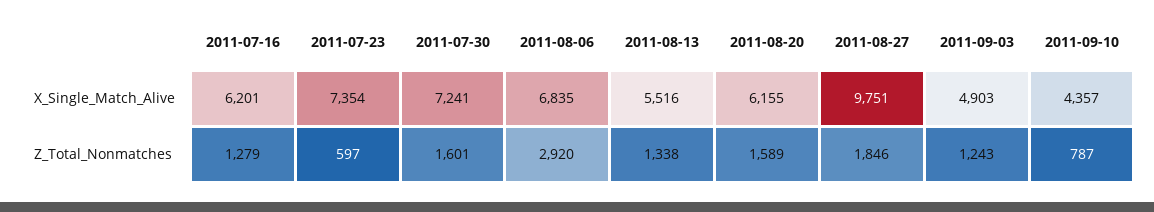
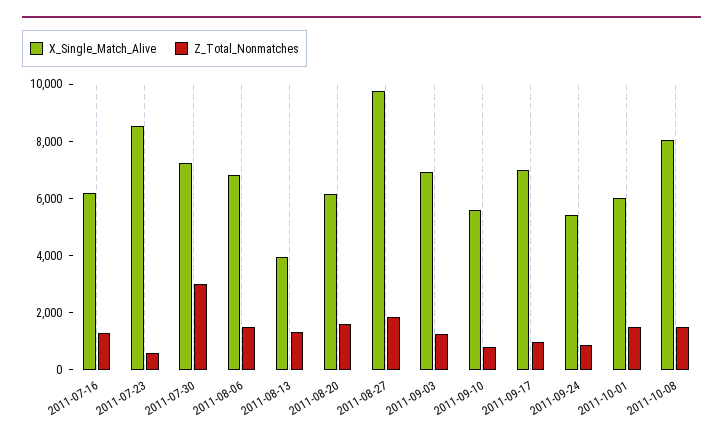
X_Single_Match_Alive, 2011-07-23: 7354 -> 8500
X_Single_Match_Alive, 2011-08-13: 5516 -> 4000
X_Single_Match_Alive, 2011-09-03: 4903 -> 7000
X_Single_Match_Alive, 2011-09-10: 4357 -> 5500
Z_Total_Nonmatches, 2011-07-30: 1601 -> 3000
Z_Total_Nonmatches, 2011-08-06: 2920 -> 1500
X_Single_Match_Alive, 2011-09-17: none -> 7000
Z_Total_Nonmatches, 2011-09-17: none -> 1000
X_Single_Match_Alive, 2011-09-24: none -> 5500
Z_Total_Nonmatches, 2011-09-24: none -> 1000
X_Single_Match_Alive, 2011-10-01: none -> 6000
Z_Total_Nonmatches, 2011-10-01: none -> 1500
X_Single_Match_Alive, 2011-10-08: none -> 8000
Z_Total_Nonmatches, 2011-10-08: none -> 1500

